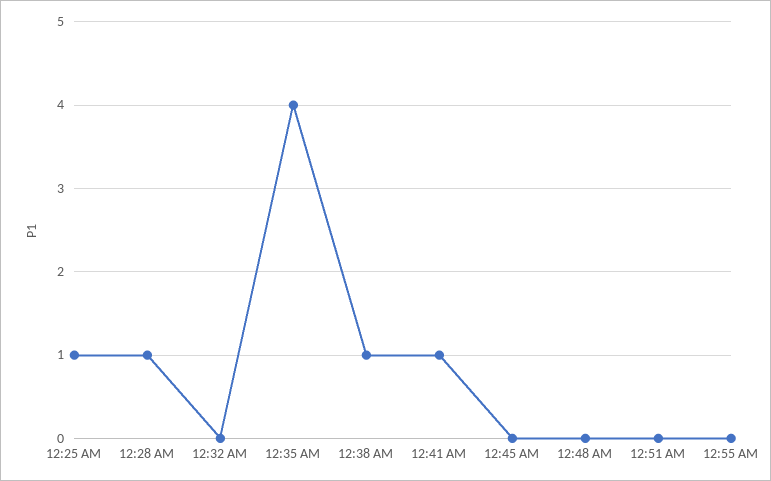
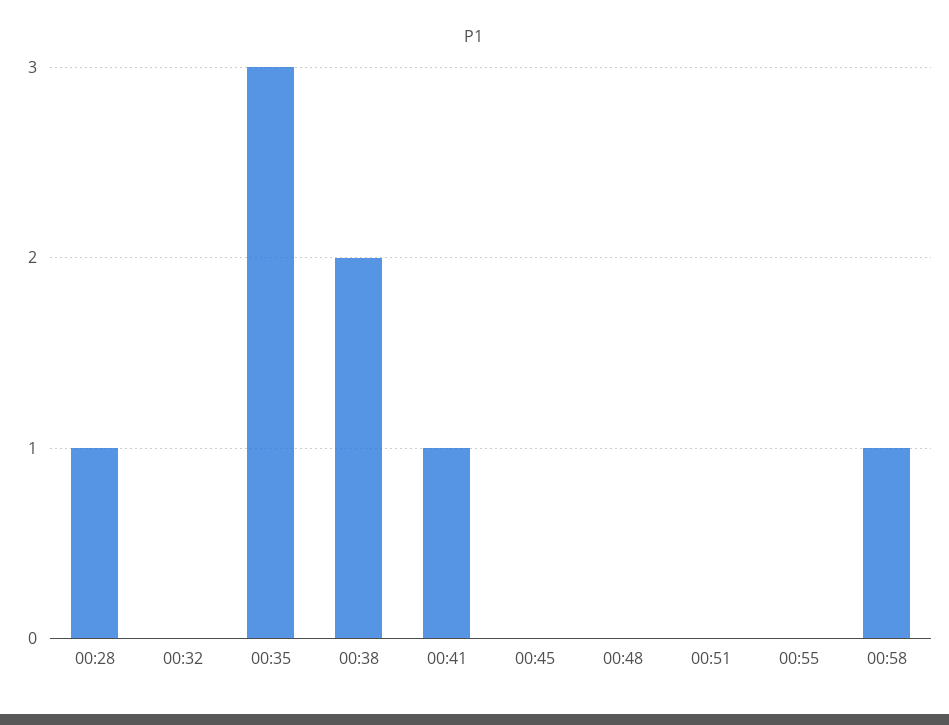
12:25 AM: 1 -> none
12:35 AM: 4 -> 3
12:38 AM: 1 -> 2
00:58: none -> 1

